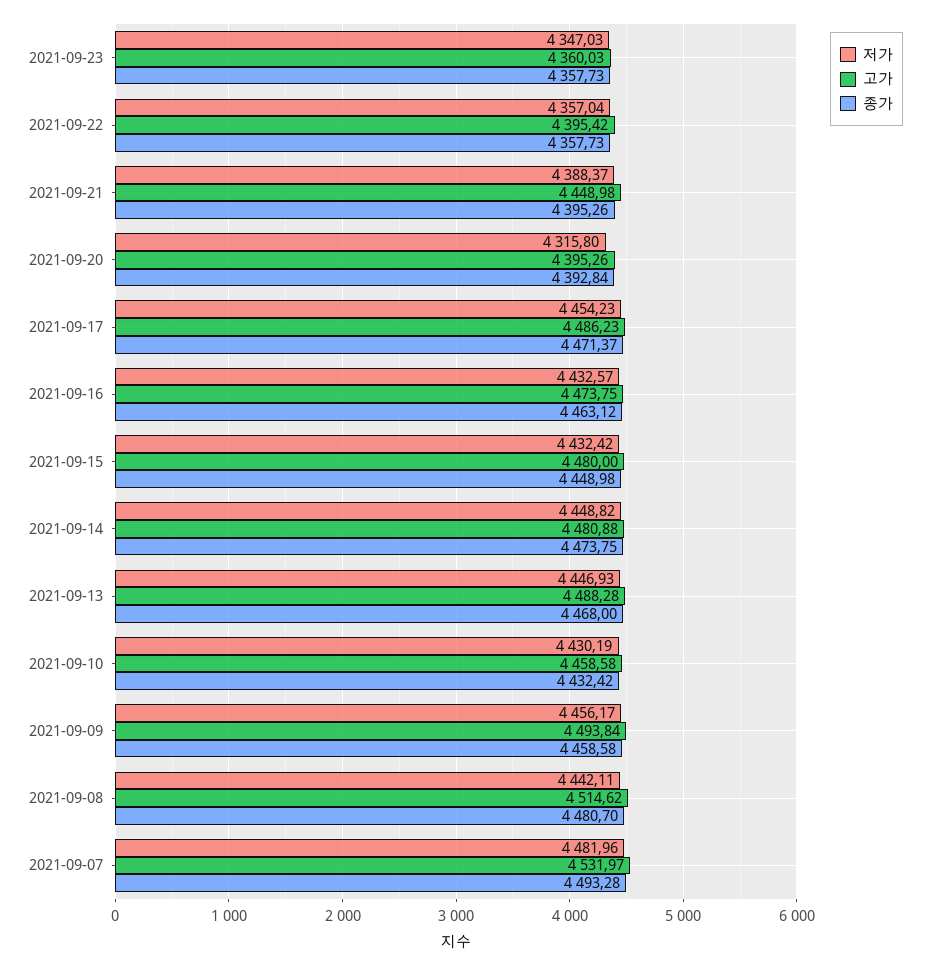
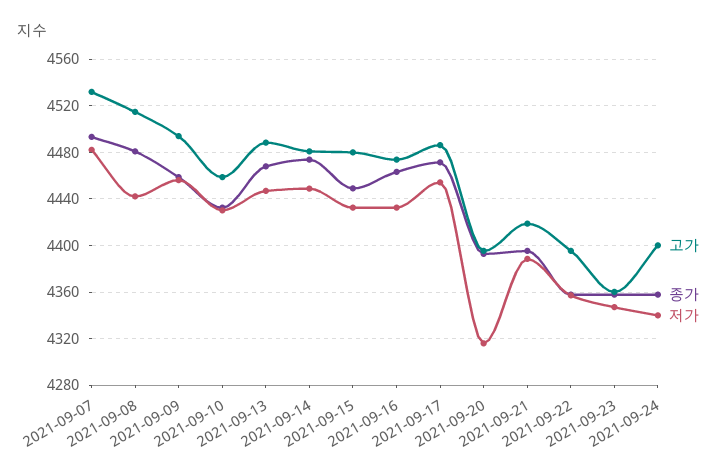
고가, 2021-09-21: 4448.98 -> 4420
고가, 2021-09-24: none -> 4400
종가, 2021-09-24: none -> 4360
저가, 2021-09-24: none -> 4340

